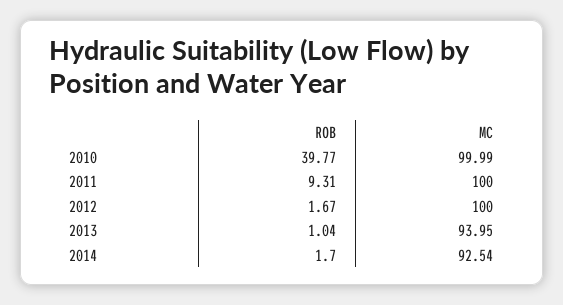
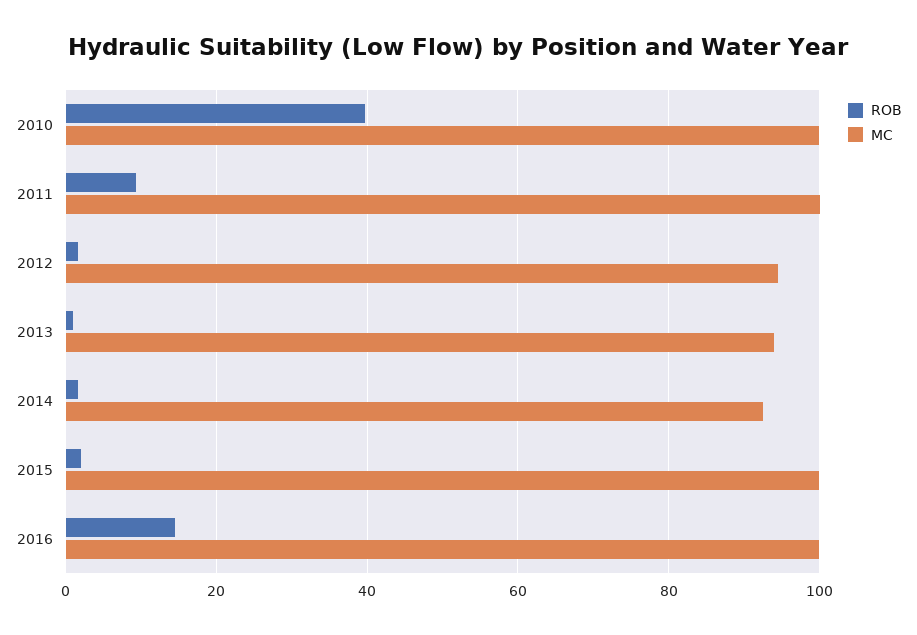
MC, 2012: 100 -> 94
ROB, 2015: none -> 2
MC, 2015: none -> 100
ROB, 2016: none -> 14
MC, 2016: none -> 100

